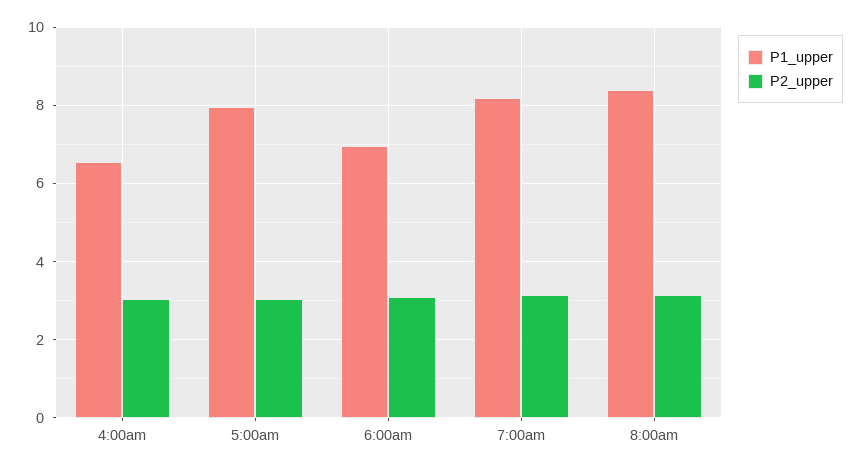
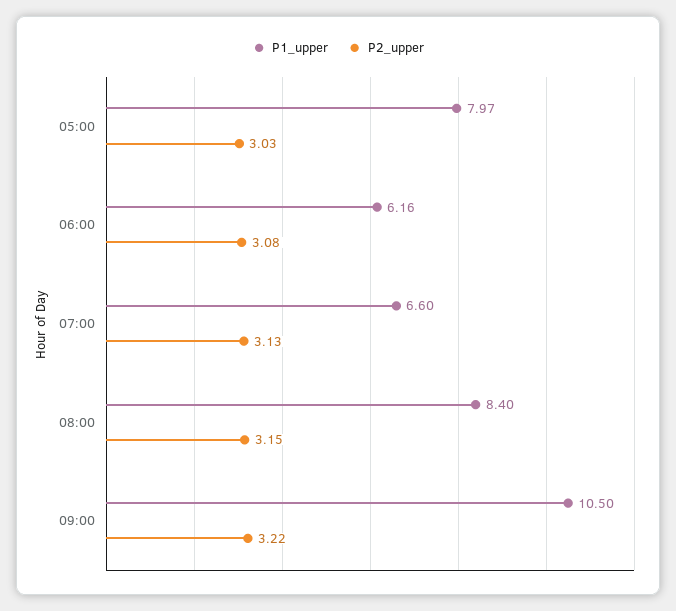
P1_upper, 4:00am: 6.6 -> none
P2_upper, 4:00am: 3 -> none
P1_upper, 6:00am: 7 -> 6.16
P1_upper, 7:00am: 8.2 -> 6.6
P1_upper, 09:00: none -> 10.5
P2_upper, 09:00: none -> 3.22

